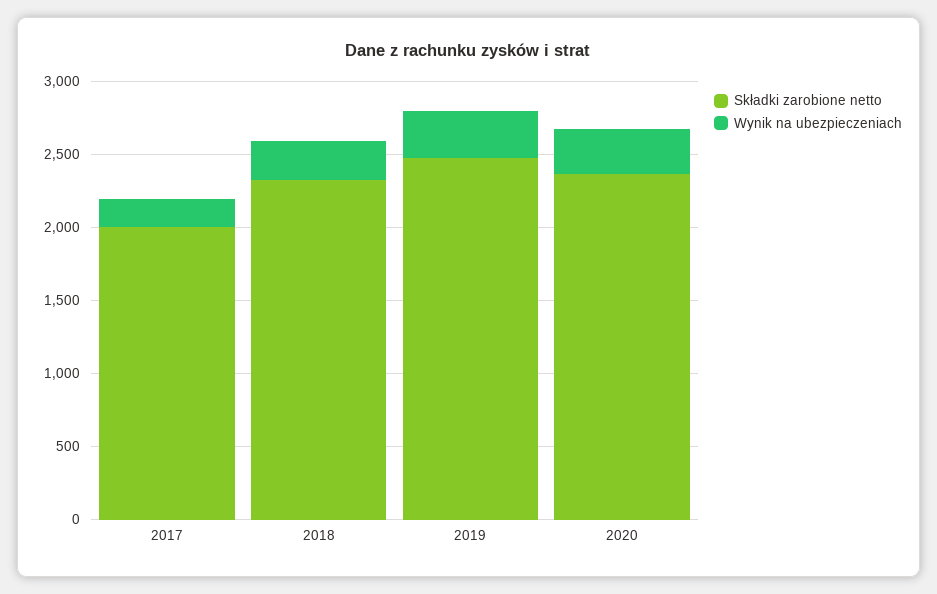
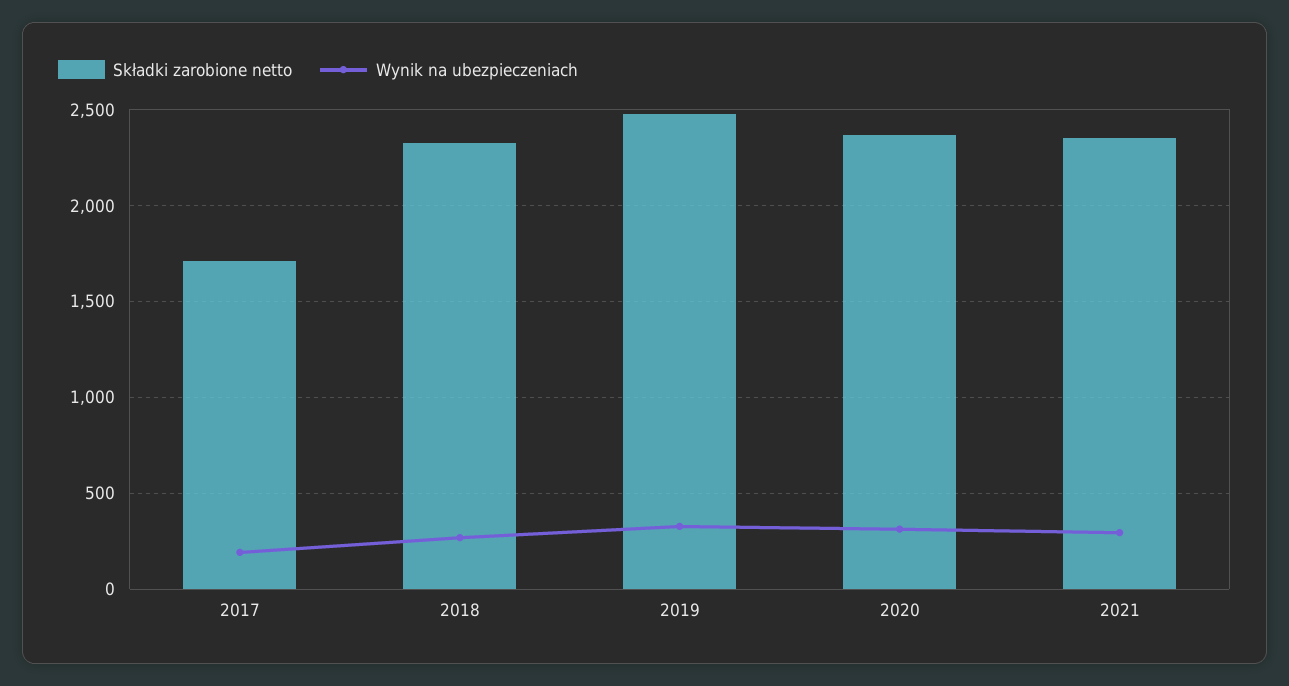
Składki zarobione netto, 2017: 2000 -> 1700
Składki zarobione netto, 2021: none -> 2350
Wynik na ubezpieczeniach, 2021: none -> 300

